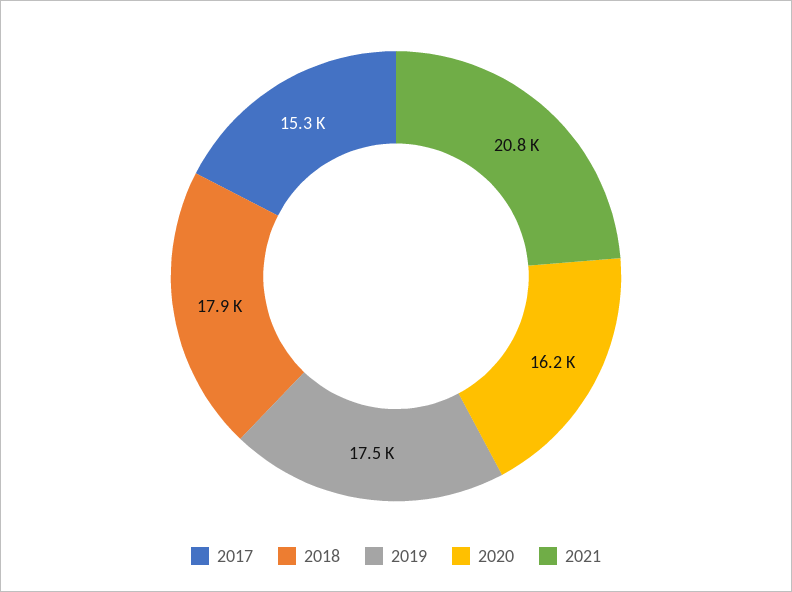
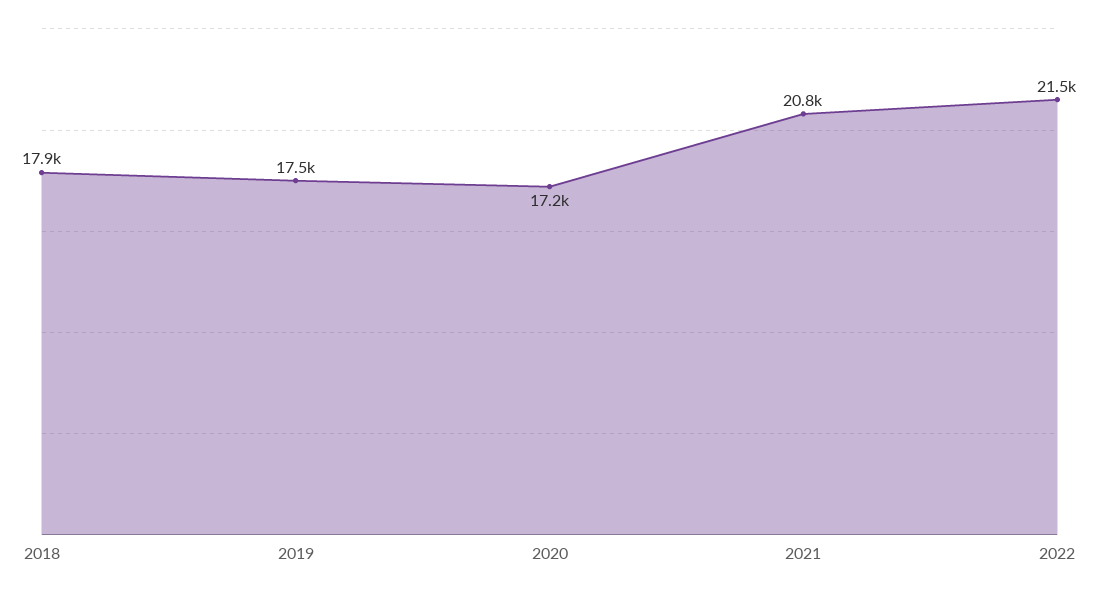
2017: 15300 -> none
2020: 16200 -> 17200
2022: none -> 21500

